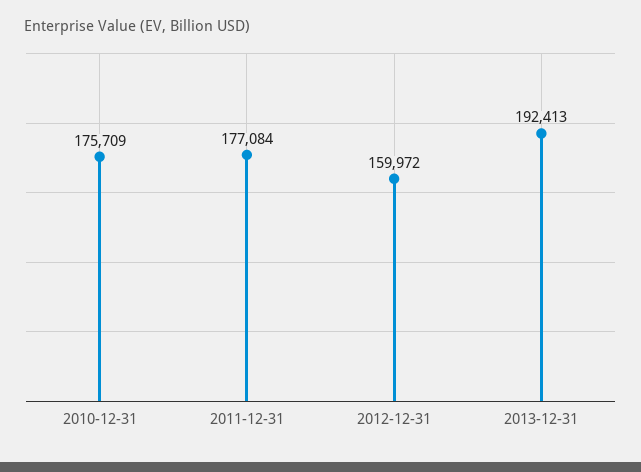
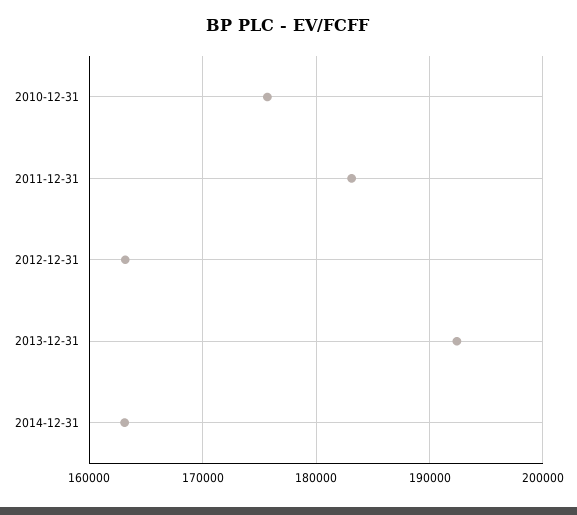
2011-12-31: 177084 -> 183000
2012-12-31: 159972 -> 163000
2014-12-31: none -> 163000

